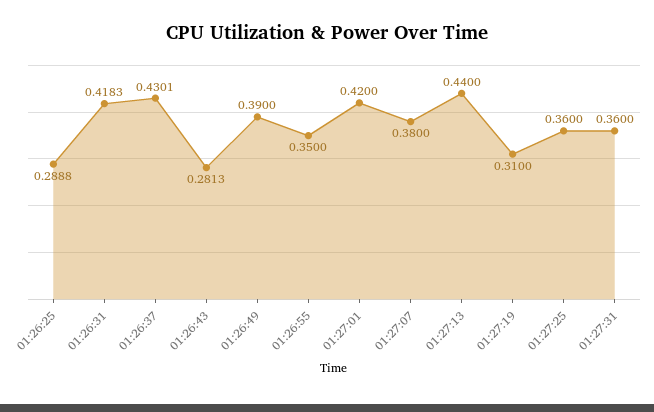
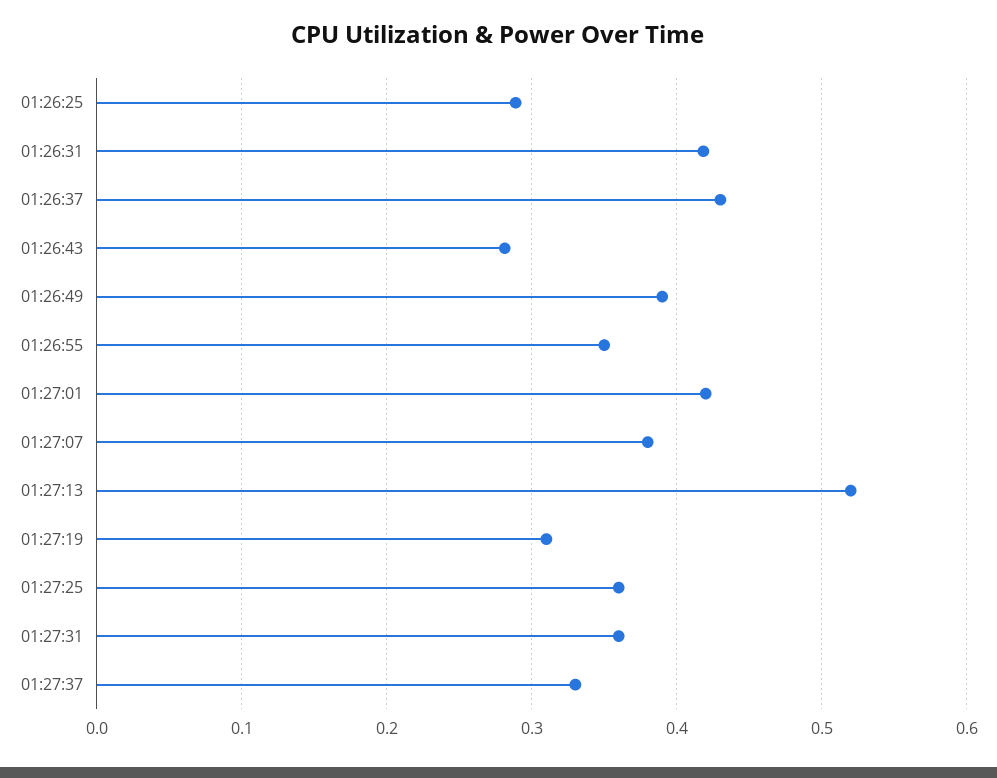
01:27:13: 0.44 -> 0.52
01:27:37: none -> 0.33

